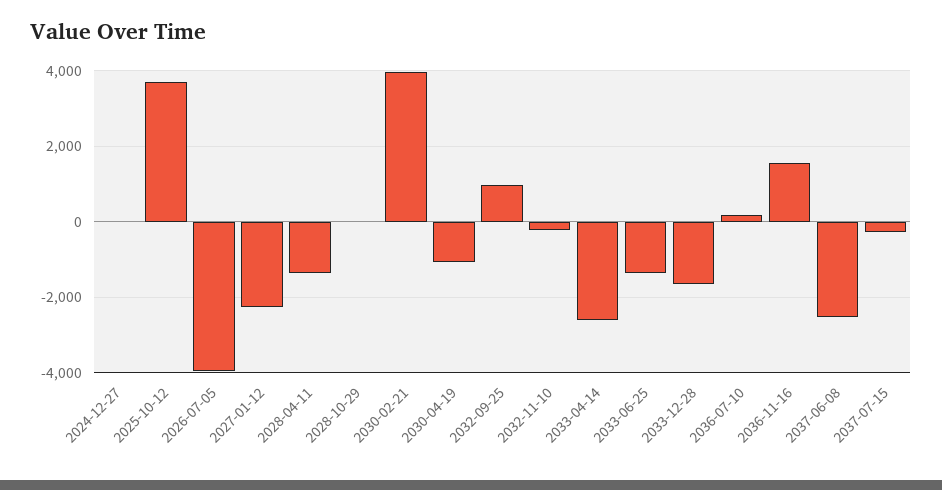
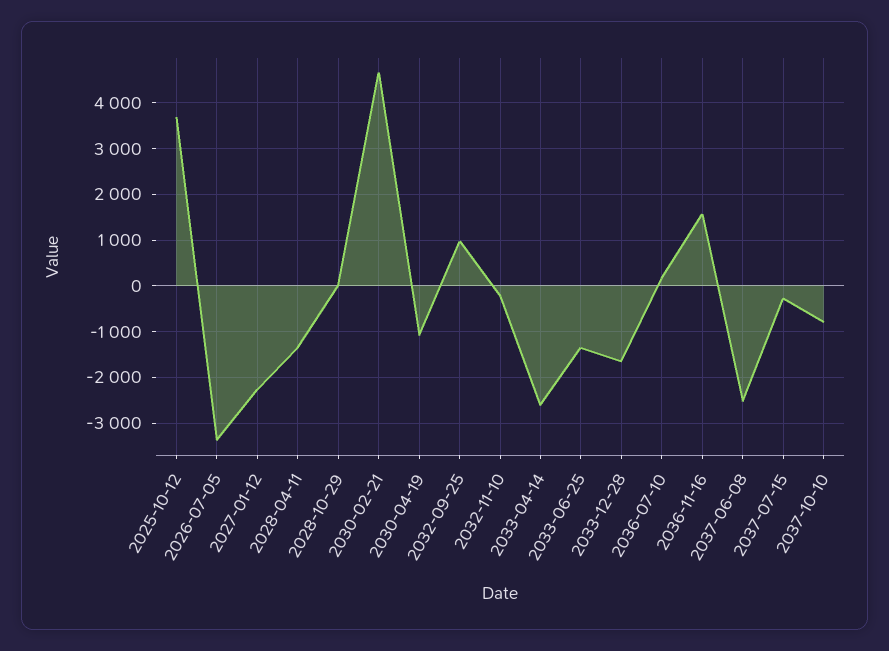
2024-12-27: 0 -> none
2026-07-05: -4000 -> -3400
2030-02-21: 4000 -> 4600
2037-10-10: none -> -800

